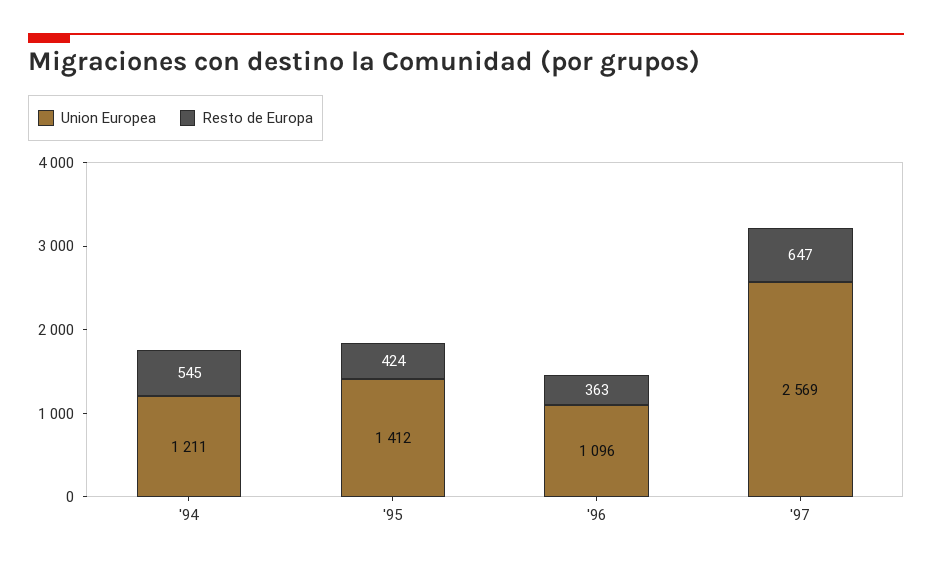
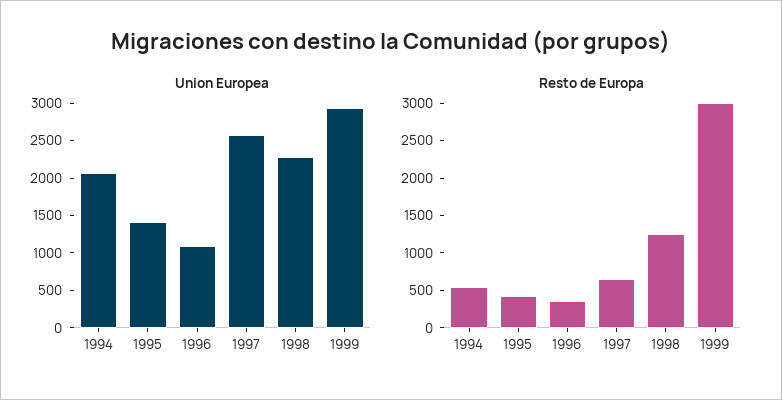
Union Europea, '94: 1211 -> 2000
Union Europea, 1998: none -> 2250
Union Europea, 1999: none -> 3000
Resto de Europa, 1998: none -> 1250
Resto de Europa, 1999: none -> 3000

